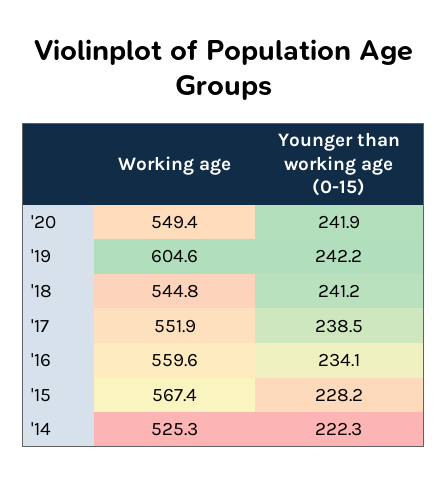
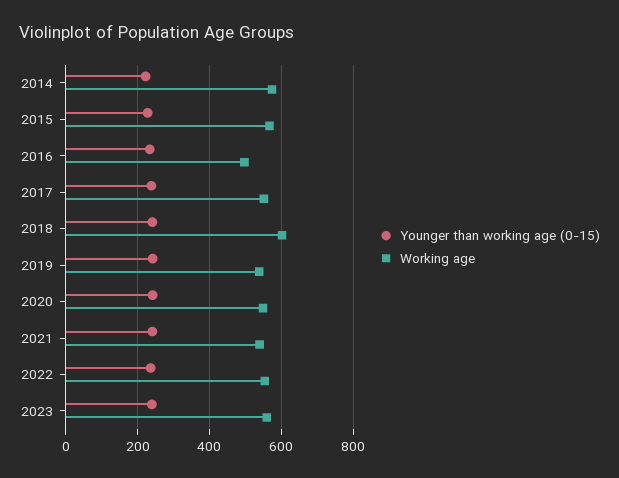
Working age, '19: 604.6 -> 540
Working age, '18: 544.8 -> 600
Working age, '16: 559.6 -> 500
Working age, '14: 525.3 -> 580
Younger than working age (0-15), 2021: none -> 240
Working age, 2021: none -> 540
Younger than working age (0-15), 2022: none -> 240
Working age, 2022: none -> 560
Younger than working age (0-15), 2023: none -> 240
Working age, 2023: none -> 560

